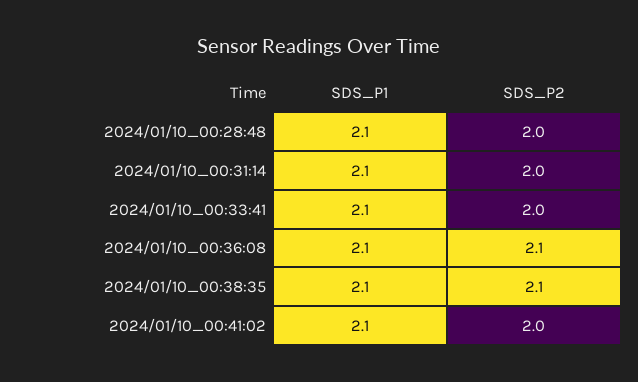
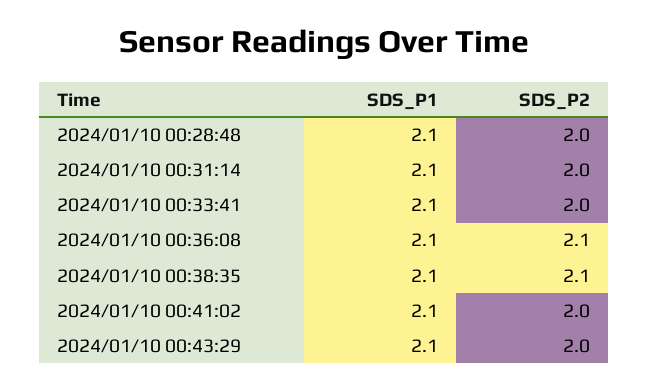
SDS_P1, 2024/01/10 00:43:29: none -> 2.1
SDS_P2, 2024/01/10 00:43:29: none -> 2

